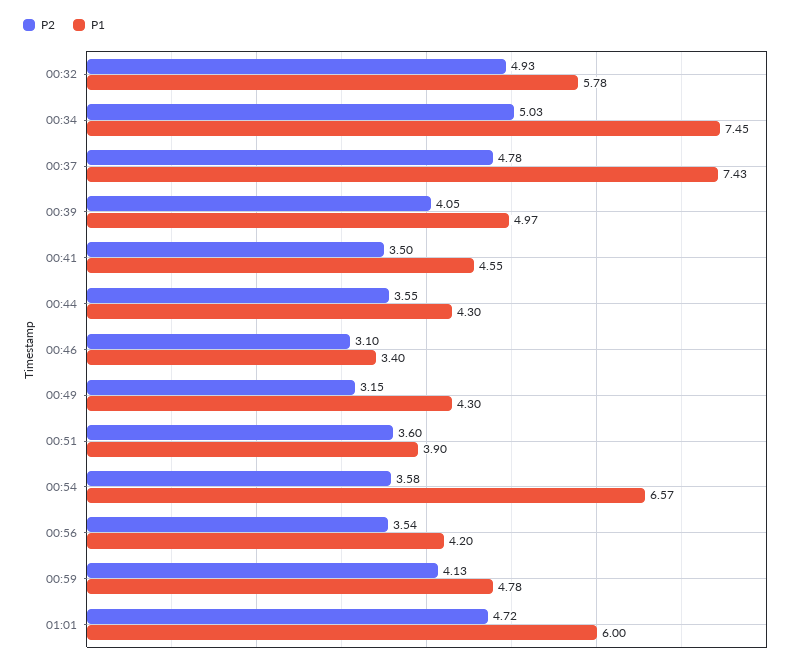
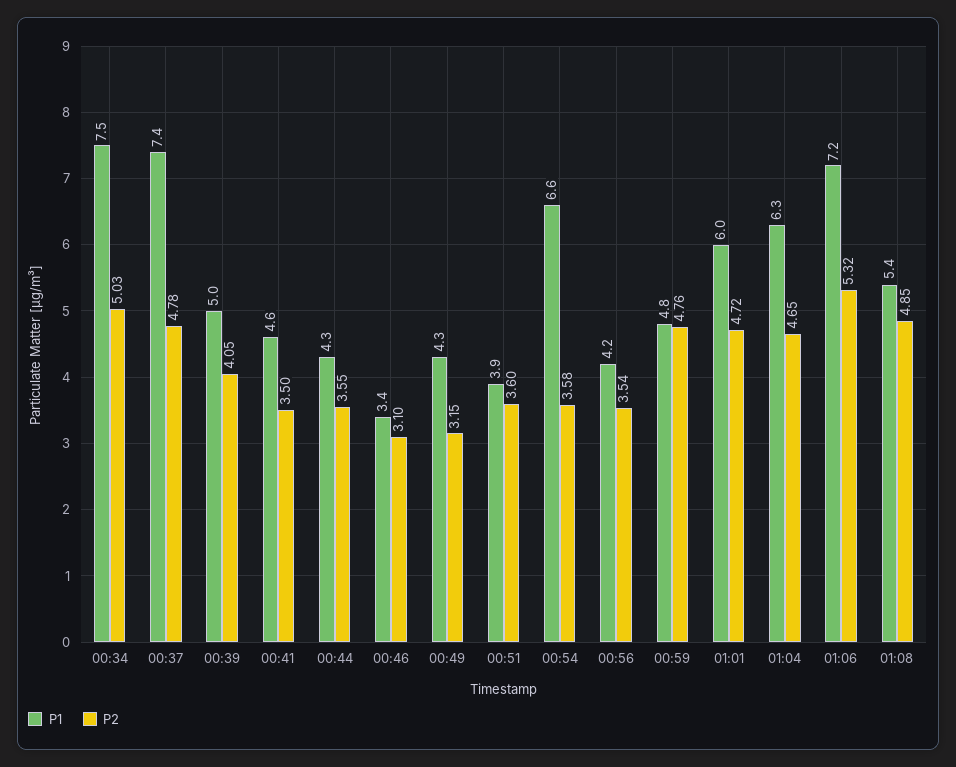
P2, 00:32: 4.93 -> none
P1, 00:32: 5.78 -> none
P2, 00:59: 4.13 -> 4.76
P1, 01:04: none -> 6.3
P2, 01:04: none -> 4.65
P1, 01:06: none -> 7.2
P2, 01:06: none -> 5.32
P1, 01:08: none -> 5.4
P2, 01:08: none -> 4.85

